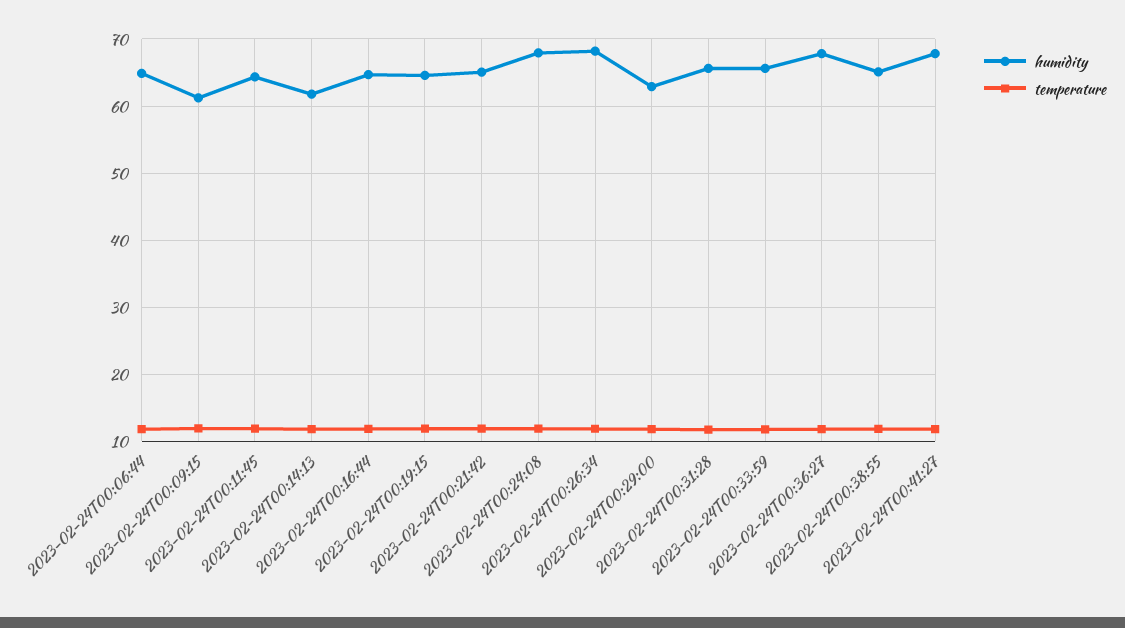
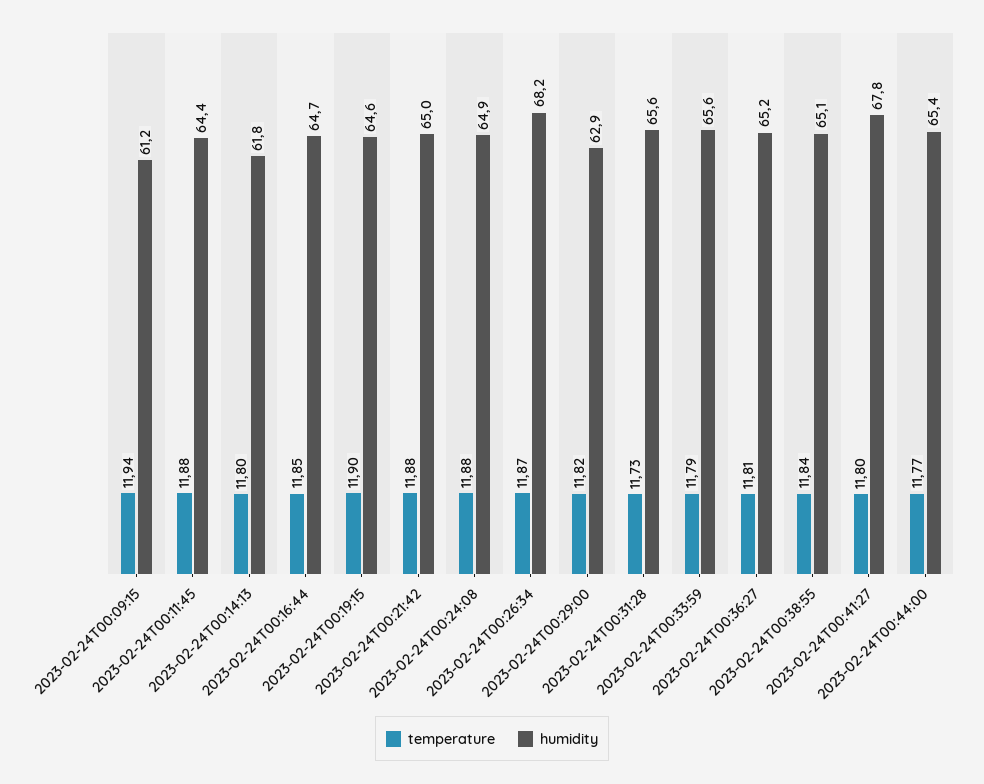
humidity, 2023-02-24T00:06:44: 65 -> none
temperature, 2023-02-24T00:06:44: 12 -> none
humidity, 2023-02-24T00:24:08: 68 -> 64.9
humidity, 2023-02-24T00:36:27: 68 -> 65.2
temperature, 2023-02-24T00:44:00: none -> 11.77
humidity, 2023-02-24T00:44:00: none -> 65.4

